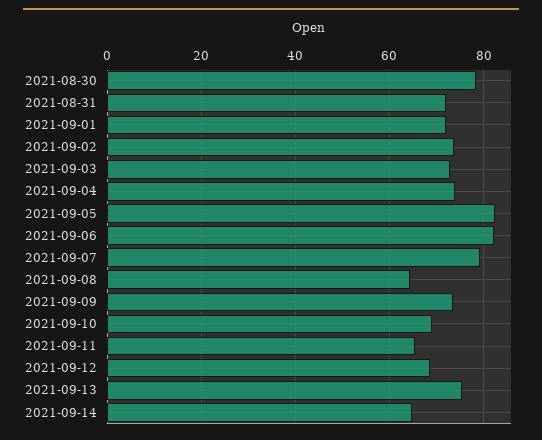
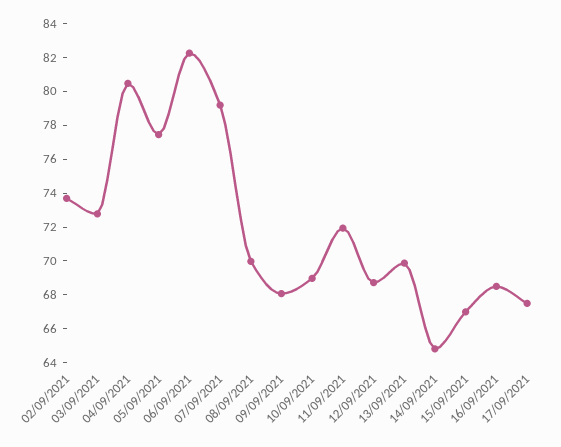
2021-08-30: 78 -> none
2021-08-31: 72 -> none
2021-09-01: 72 -> none
2021-09-04: 74 -> 80.5
2021-09-05: 82 -> 77.5
2021-09-08: 64 -> 70
2021-09-09: 74 -> 68
2021-09-11: 66 -> 72
2021-09-13: 76 -> 70
15/09/2021: none -> 67
16/09/2021: none -> 68.5
17/09/2021: none -> 67.5

